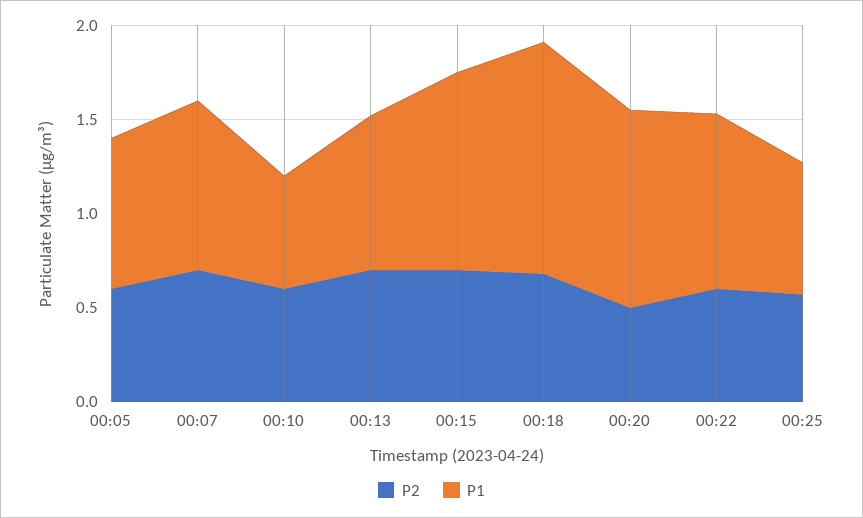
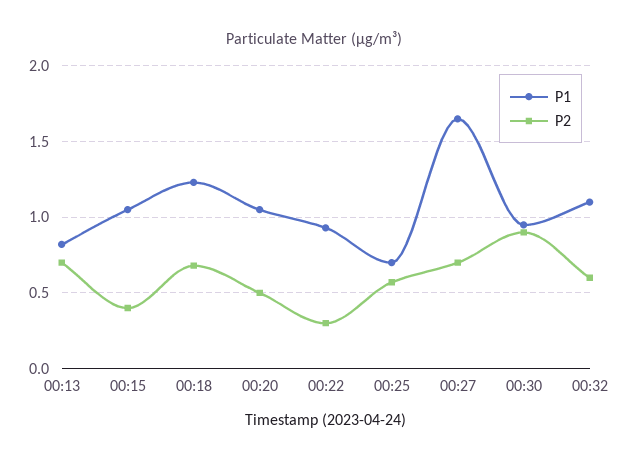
P2, 00:05: 0.6 -> none
P1, 00:05: 0.8 -> none
P2, 00:07: 0.7 -> none
P1, 00:07: 0.9 -> none
P2, 00:10: 0.6 -> none
P1, 00:10: 0.6 -> none
P2, 00:15: 0.7 -> 0.4
P2, 00:22: 0.6 -> 0.3
P1, 00:27: none -> 1.65
P2, 00:27: none -> 0.7
P1, 00:30: none -> 0.95
P2, 00:30: none -> 0.9
P1, 00:32: none -> 1.1
P2, 00:32: none -> 0.6

